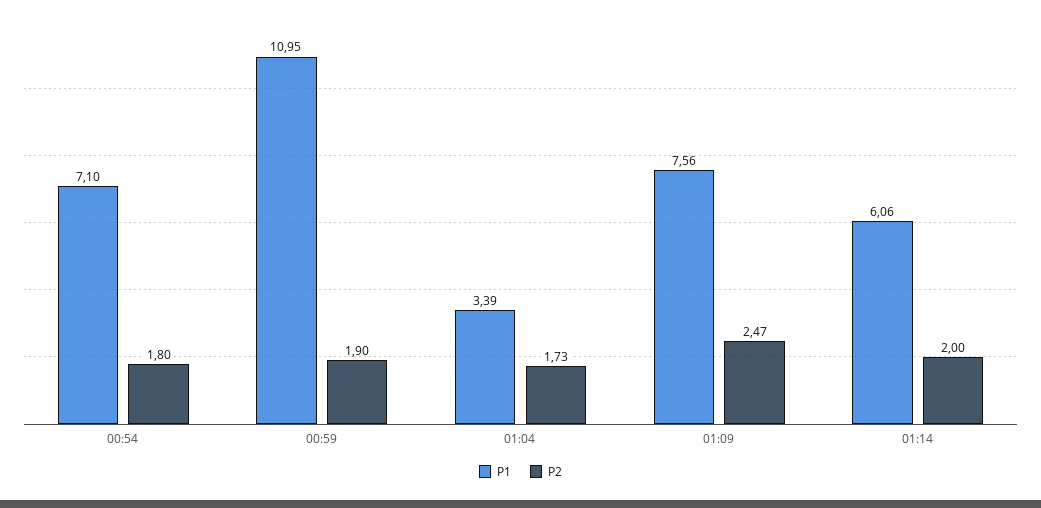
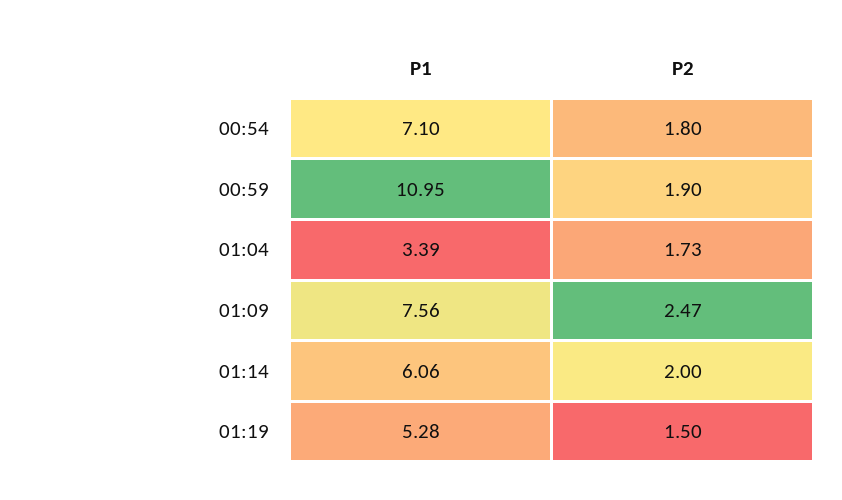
P1, 01:19: none -> 5.28
P2, 01:19: none -> 1.5

